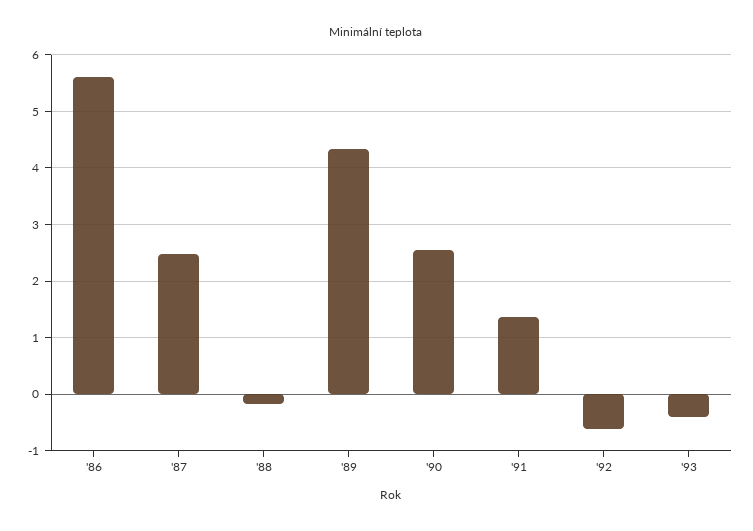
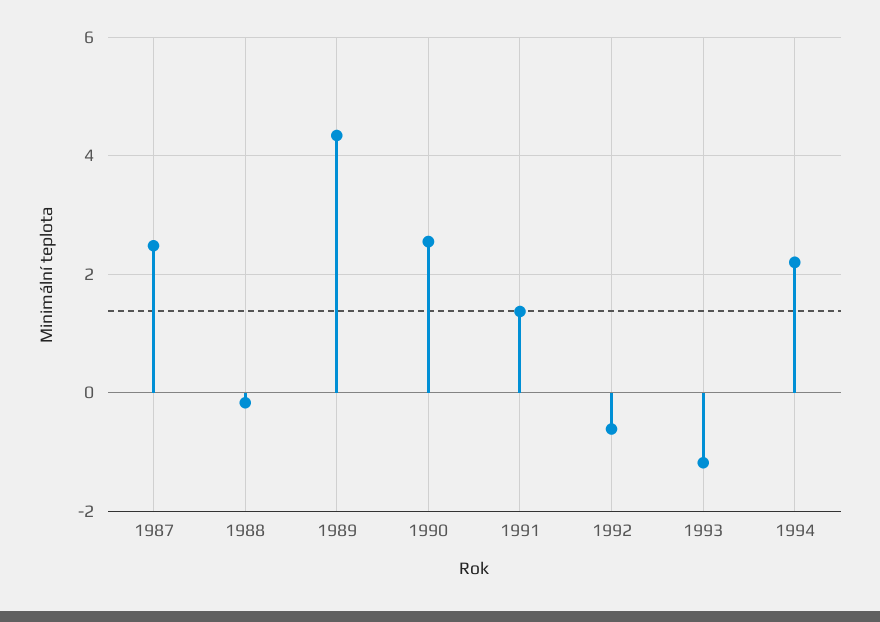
'86: 5.6 -> none
'93: -0.4 -> -1.2
1994: none -> 2.2

